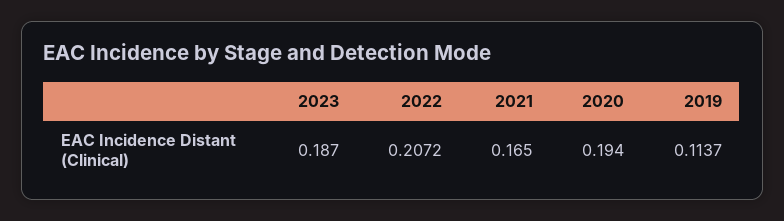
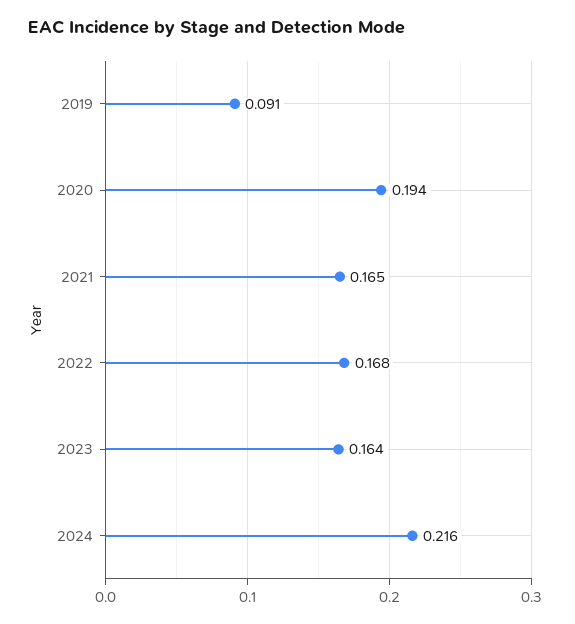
2023: 0.187 -> 0.164
2022: 0.2072 -> 0.168
2019: 0.1137 -> 0.091
2024: none -> 0.216

